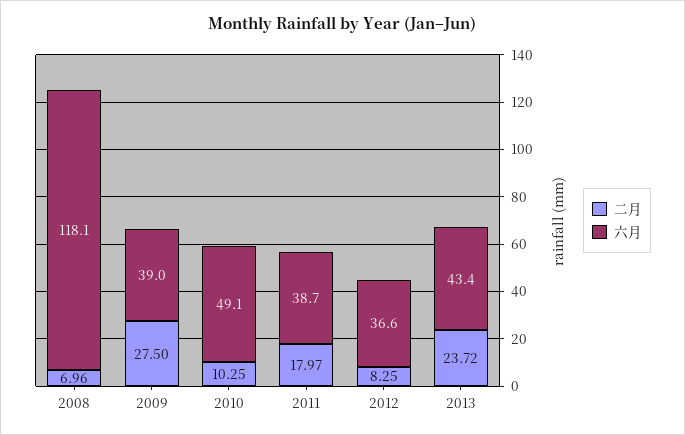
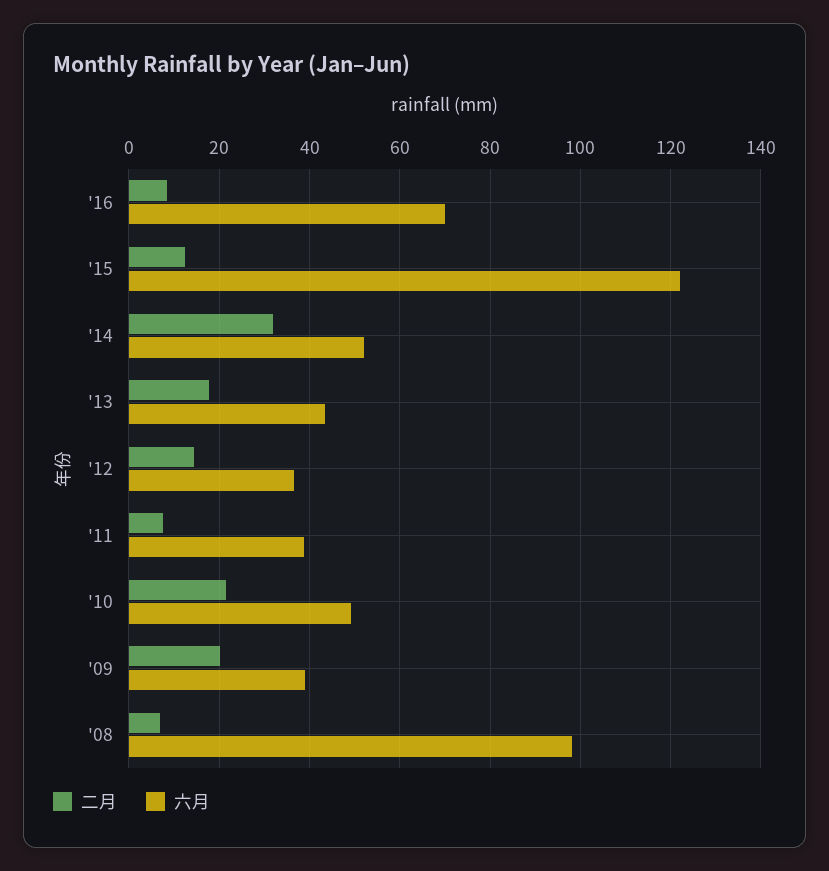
六月, 2008: 118.1 -> 98
二月, 2009: 27.5 -> 20
二月, 2010: 10.25 -> 22
二月, 2011: 17.97 -> 8
二月, 2012: 8.25 -> 14
二月, 2013: 23.72 -> 18
二月, '16: none -> 8
六月, '16: none -> 70
二月, '15: none -> 12
六月, '15: none -> 122
二月, '14: none -> 32
六月, '14: none -> 52

